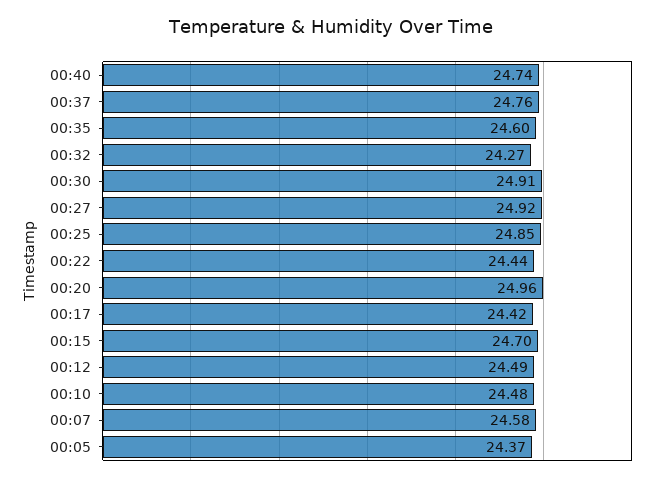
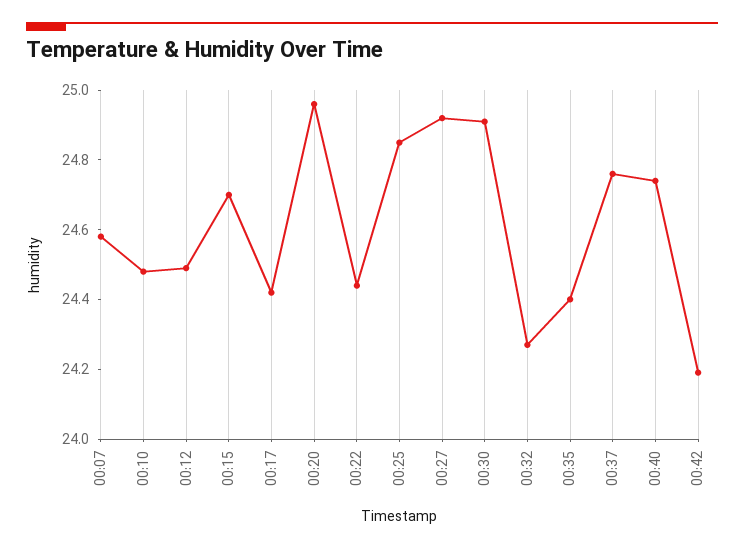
00:35: 24.6 -> 24.4
00:05: 24.37 -> none
00:42: none -> 24.2

